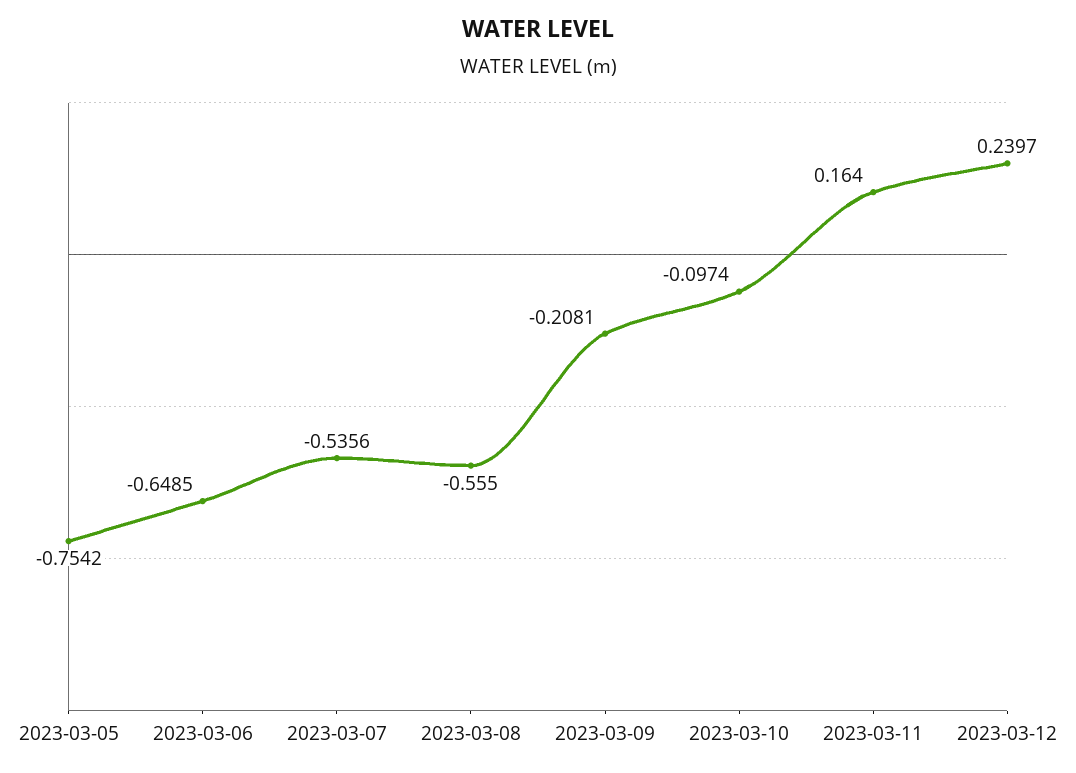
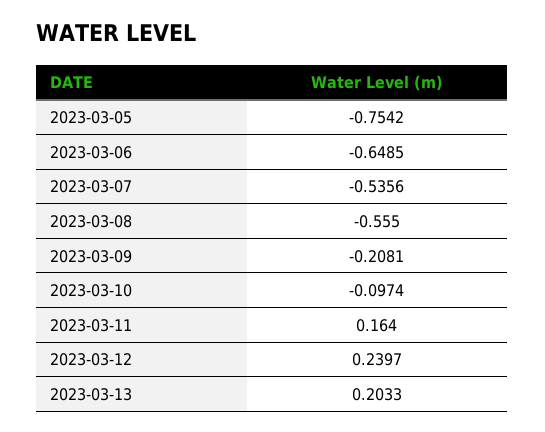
2023-03-13: none -> 0.2033

